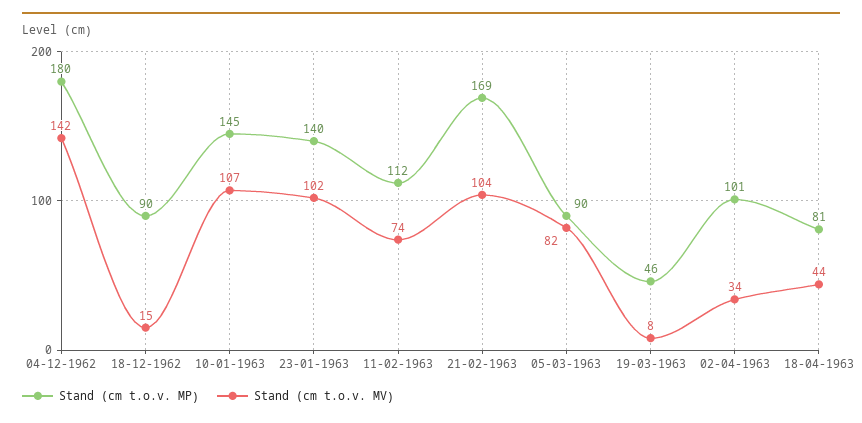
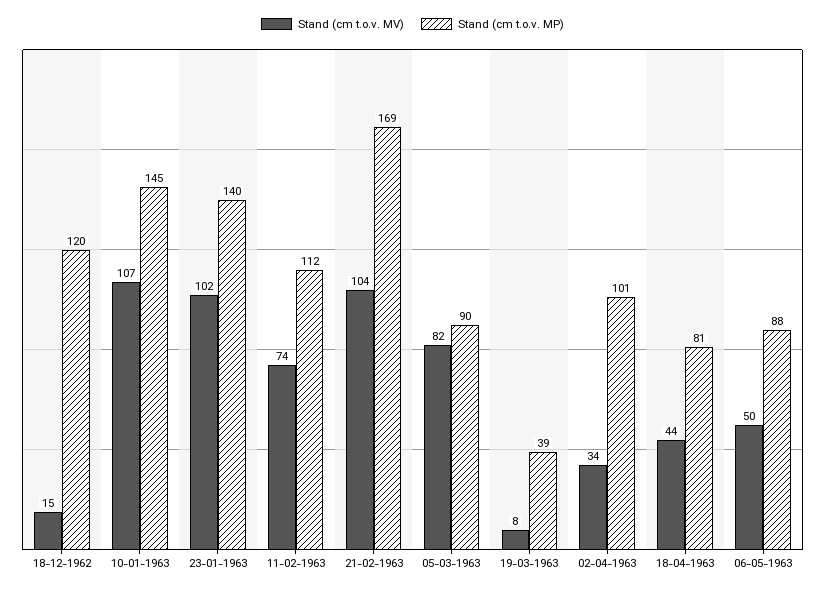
Stand (cm t.o.v. MP), 04-12-1962: 180 -> none
Stand (cm t.o.v. MV), 04-12-1962: 142 -> none
Stand (cm t.o.v. MP), 18-12-1962: 90 -> 120
Stand (cm t.o.v. MP), 19-03-1963: 46 -> 39
Stand (cm t.o.v. MV), 06-05-1963: none -> 50
Stand (cm t.o.v. MP), 06-05-1963: none -> 88

